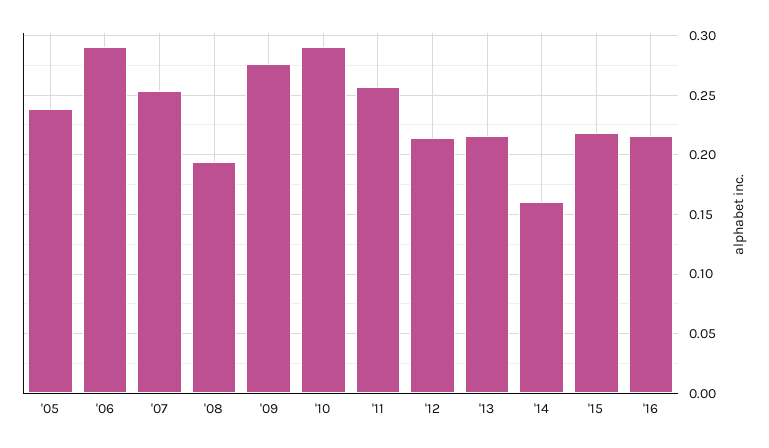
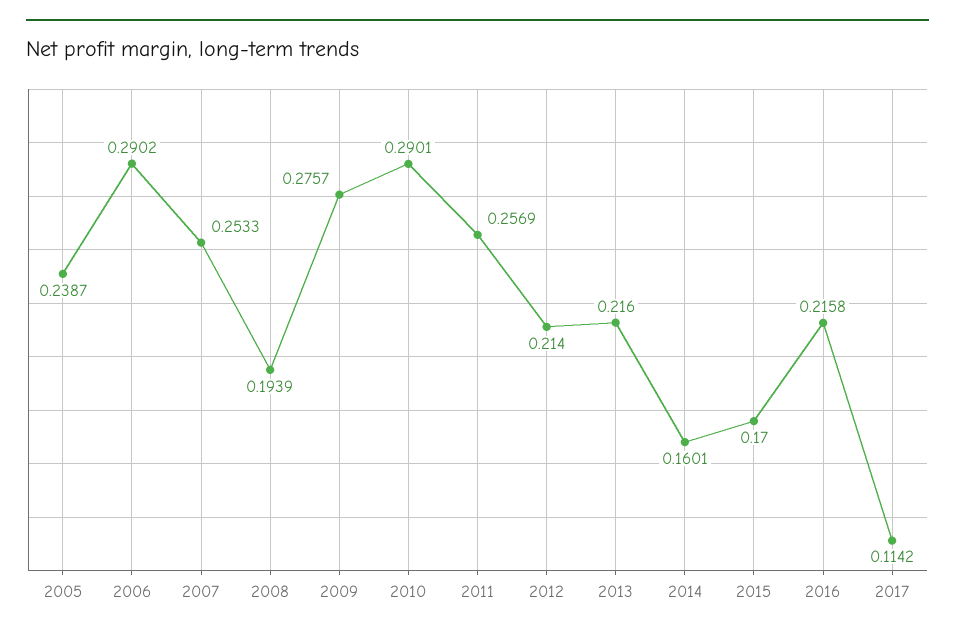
'15: 0.22 -> 0.17
2017: none -> 0.1142

